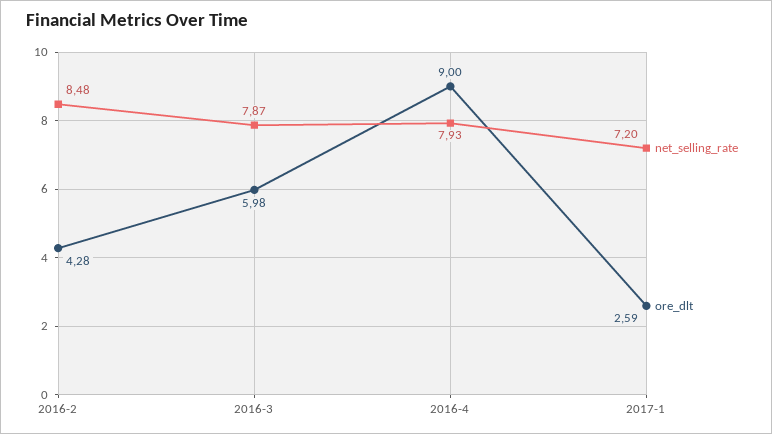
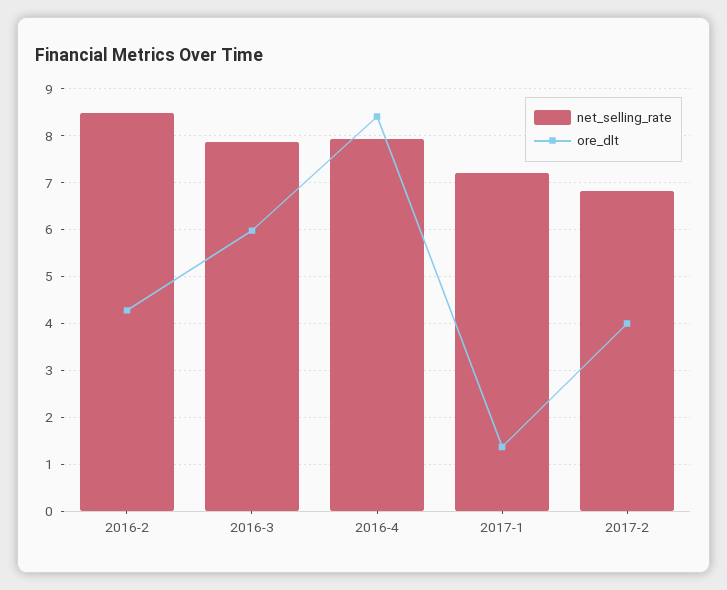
ore_dlt, 2016-4: 9 -> 8.4
ore_dlt, 2017-1: 2.59 -> 1.4
net_selling_rate, 2017-2: none -> 6.8
ore_dlt, 2017-2: none -> 4

